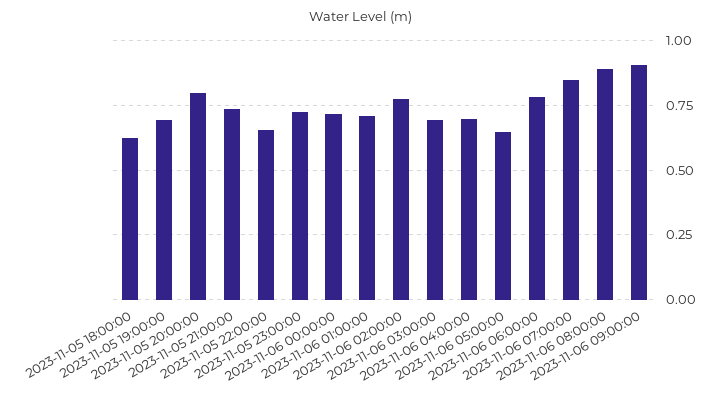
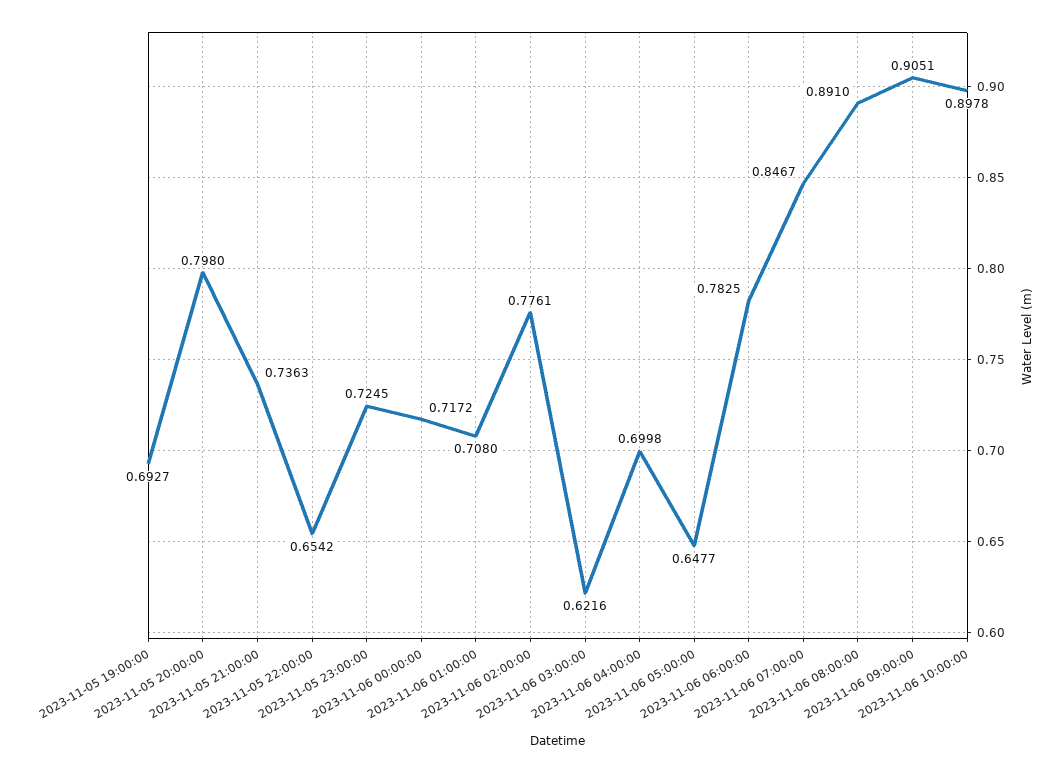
2023-11-05 18:00:00: 0.625 -> none
2023-11-06 03:00:00: 0.7 -> 0.6216
2023-11-06 10:00:00: none -> 0.8978

